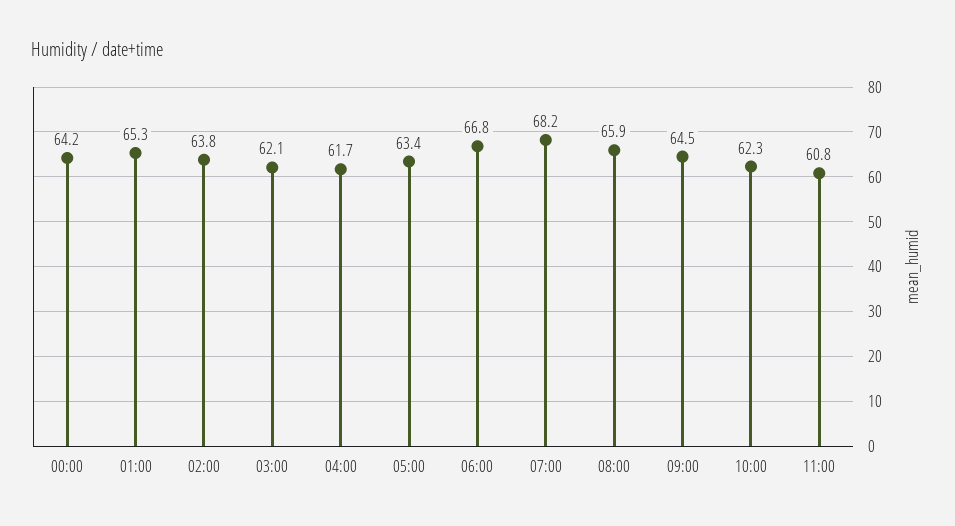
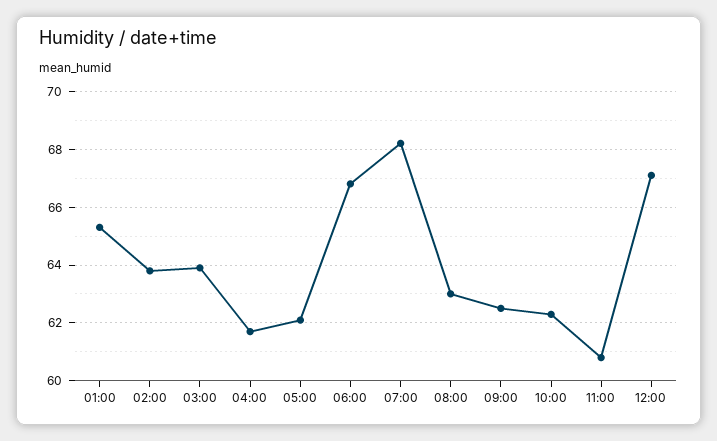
00:00: 64.2 -> none
03:00: 62.1 -> 64
05:00: 63.4 -> 62
08:00: 65.9 -> 63
09:00: 64.5 -> 62.5
12:00: none -> 67

